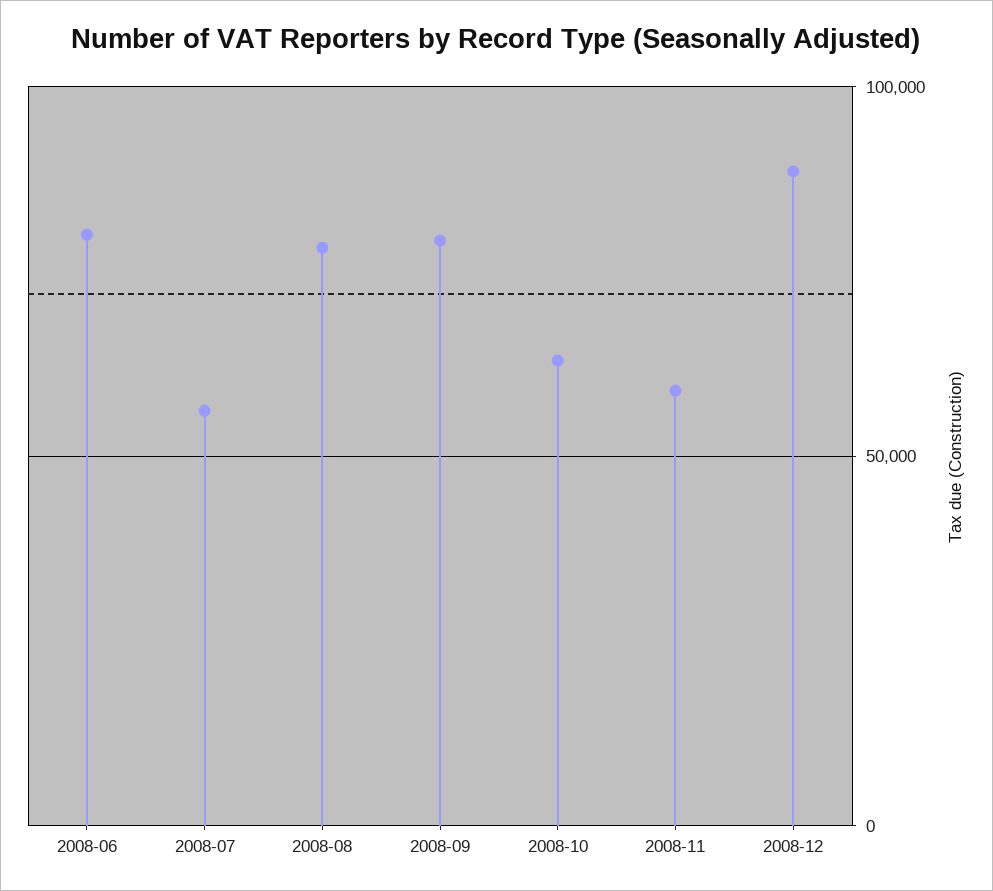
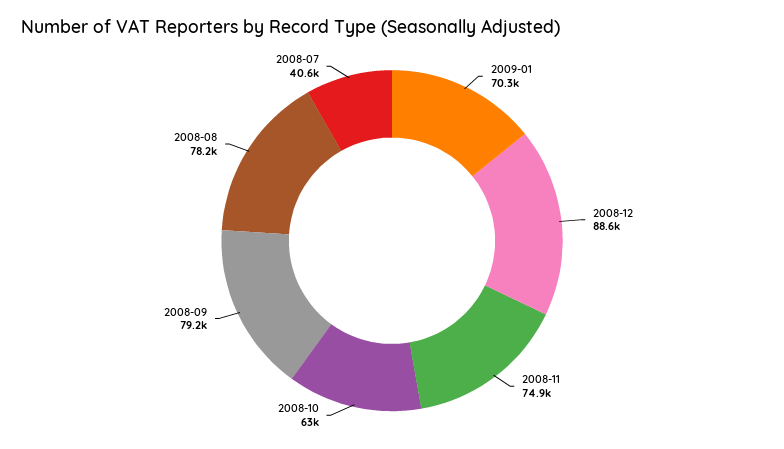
2008-06: 80000 -> none
2008-07: 55000 -> 40600
2008-11: 60000 -> 74900
2009-01: none -> 70300

